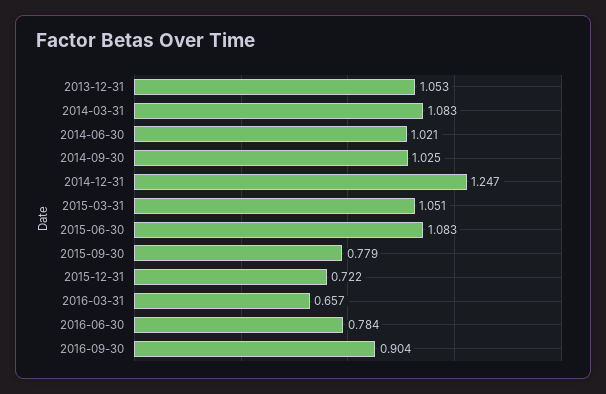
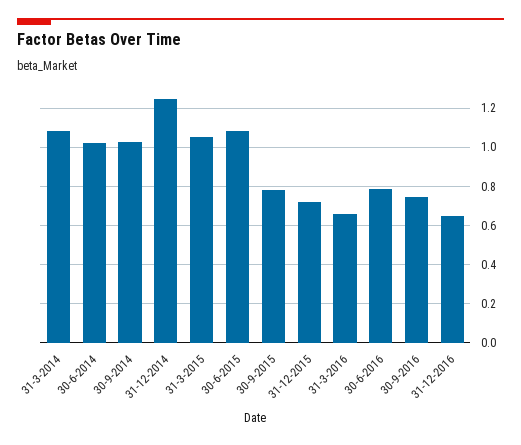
2013-12-31: 1.053 -> none
2016-09-30: 0.904 -> 0.75
31-12-2016: none -> 0.65

